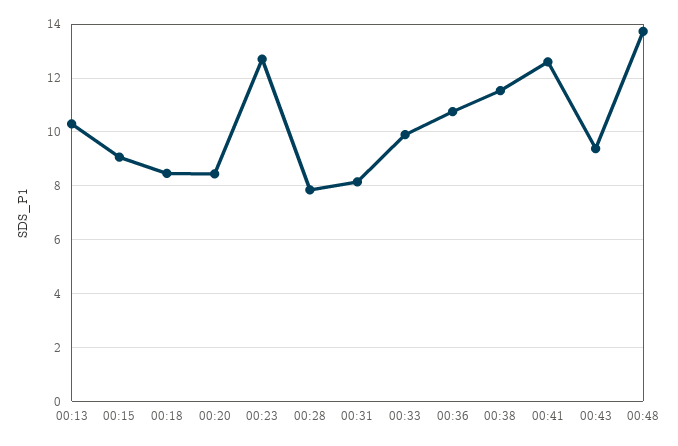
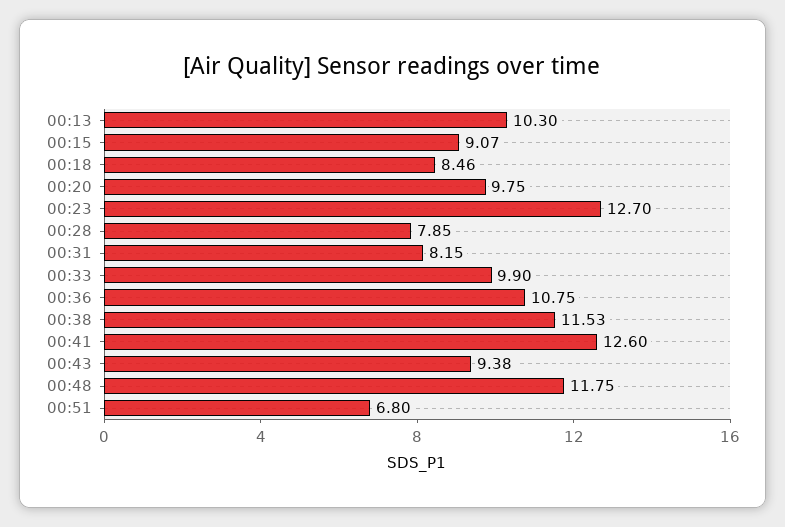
00:20: 8.5 -> 9.75
00:48: 13.75 -> 11.75
00:51: none -> 6.8

